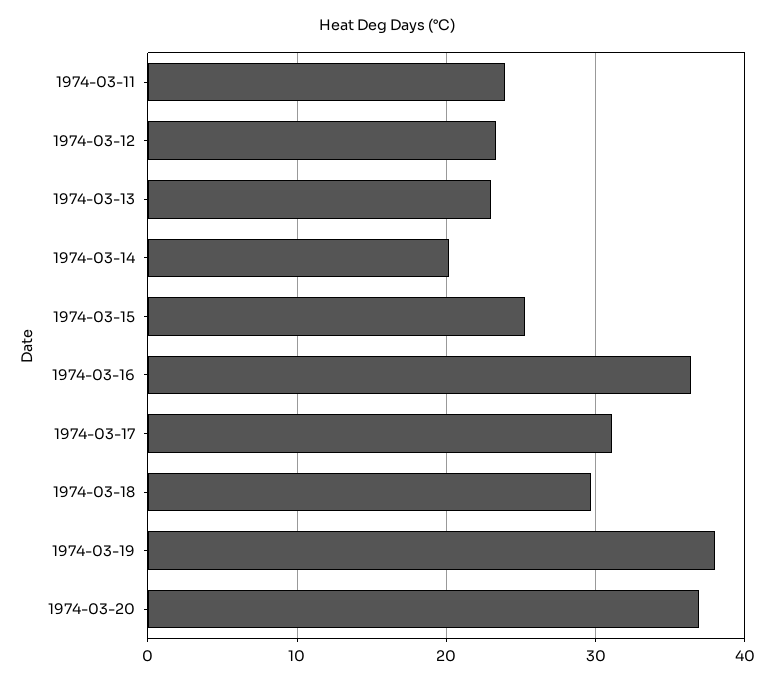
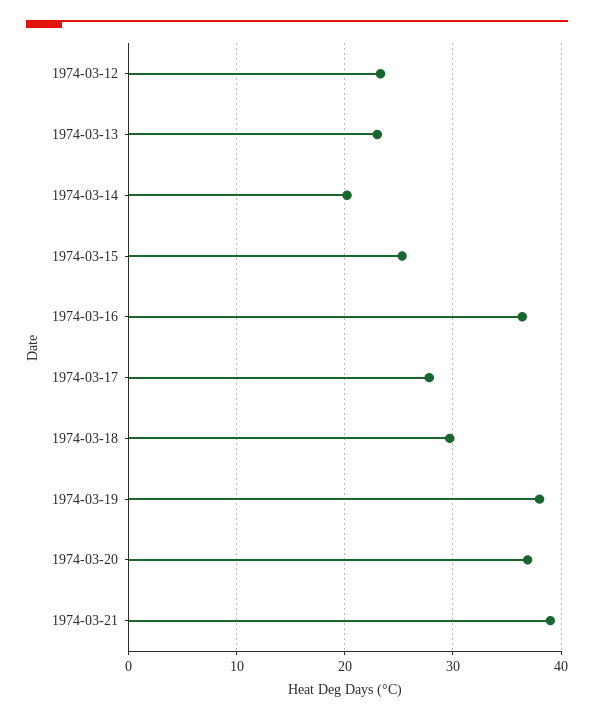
1974-03-11: 24 -> none
1974-03-17: 31 -> 28
1974-03-21: none -> 39

